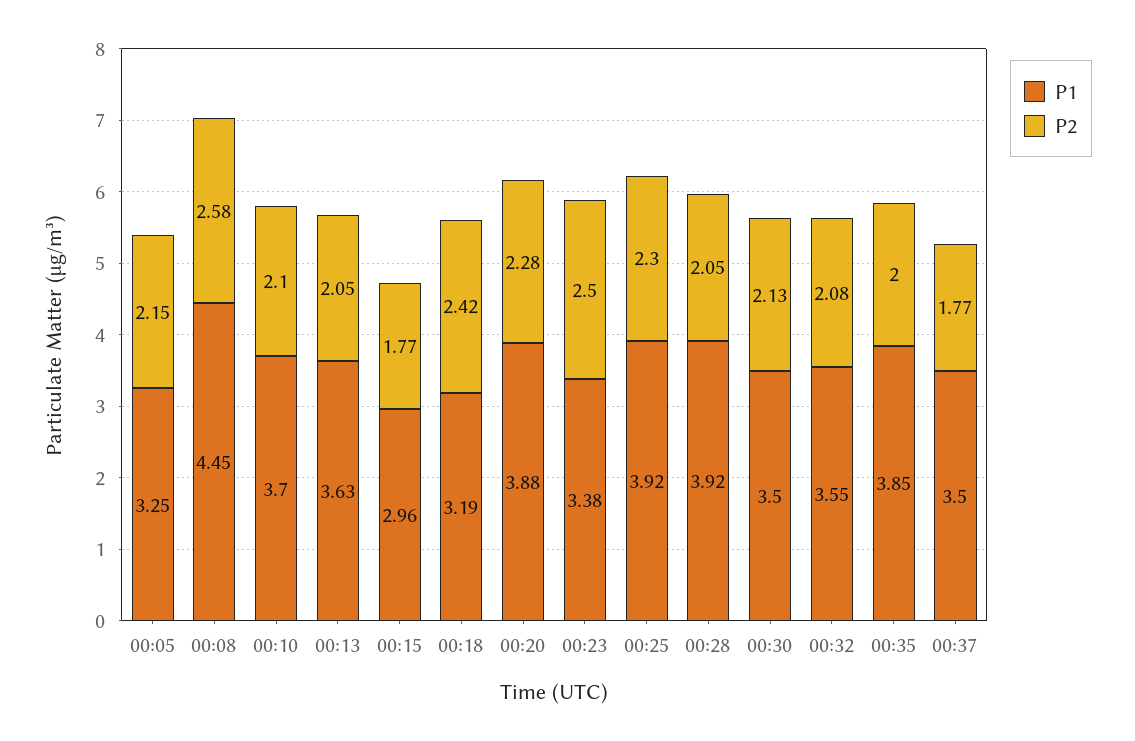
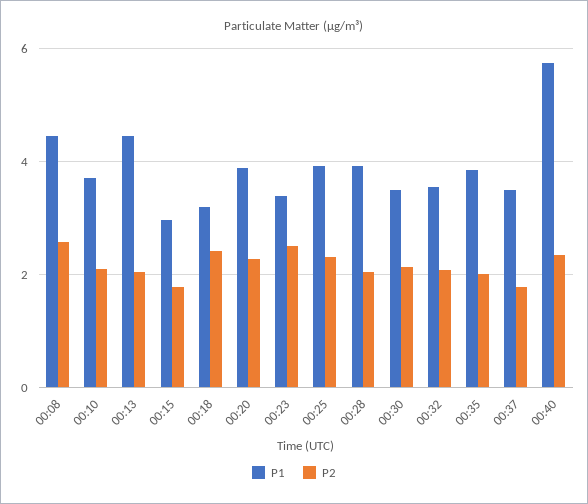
P1, 00:05: 3.25 -> none
P2, 00:05: 2.15 -> none
P1, 00:13: 3.63 -> 4.4
P1, 00:40: none -> 5.8
P2, 00:40: none -> 2.4

